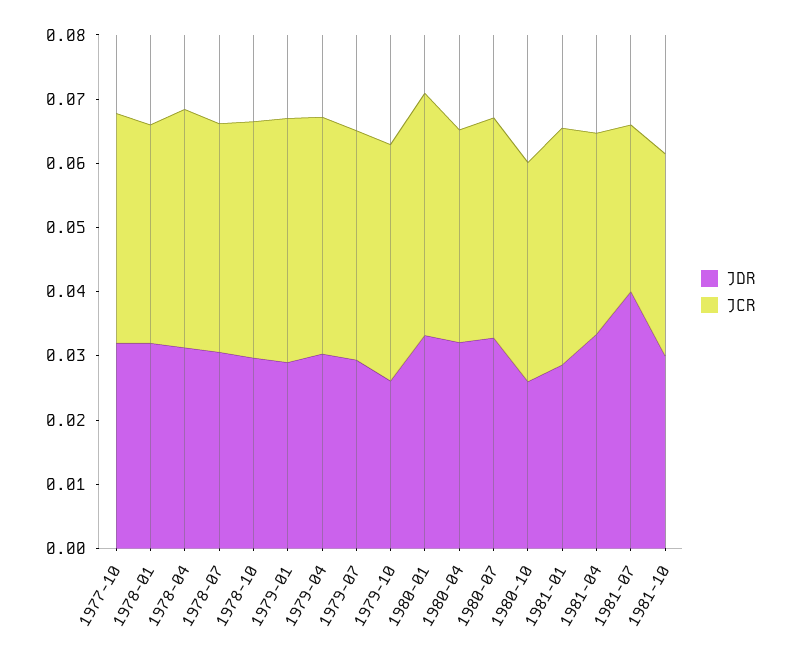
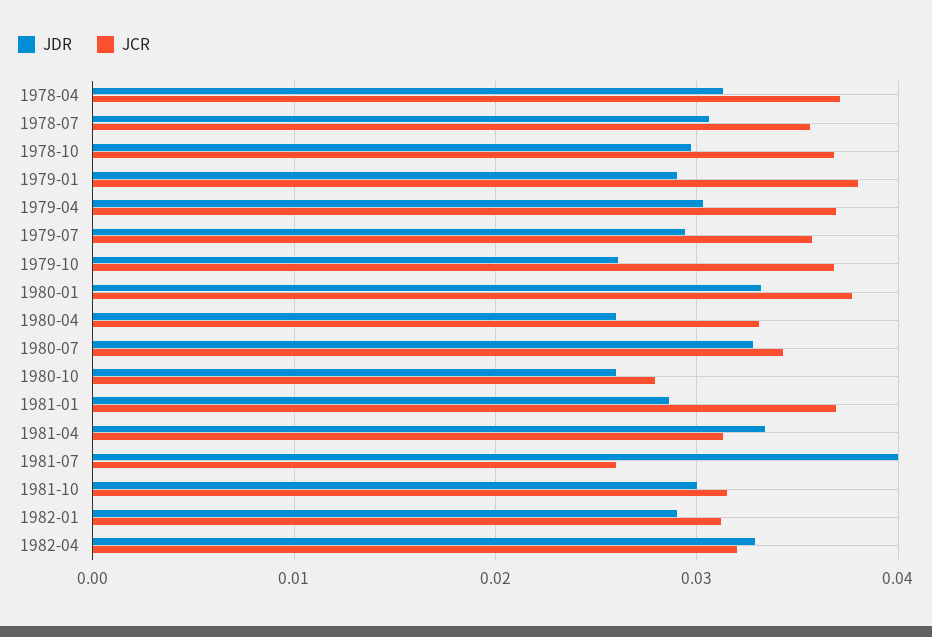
JDR, 1977-10: 0.032 -> none
JCR, 1977-10: 0.036 -> none
JDR, 1978-01: 0.032 -> none
JCR, 1978-01: 0.034 -> none
JDR, 1980-04: 0.032 -> 0.026
JCR, 1980-10: 0.034 -> 0.028
JDR, 1982-01: none -> 0.029
JCR, 1982-01: none -> 0.031
JDR, 1982-04: none -> 0.033
JCR, 1982-04: none -> 0.032

